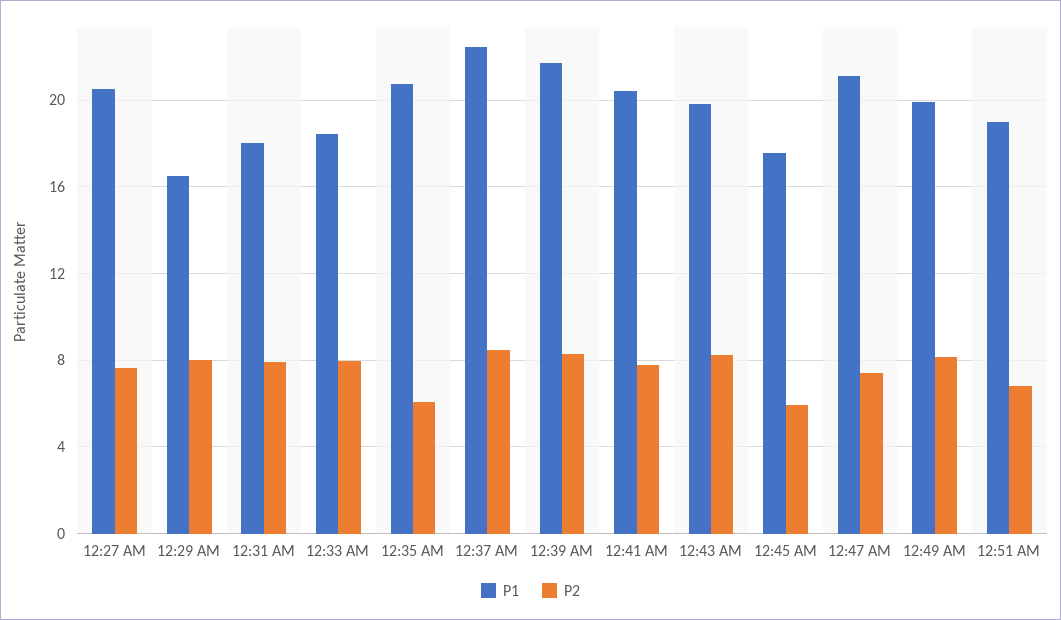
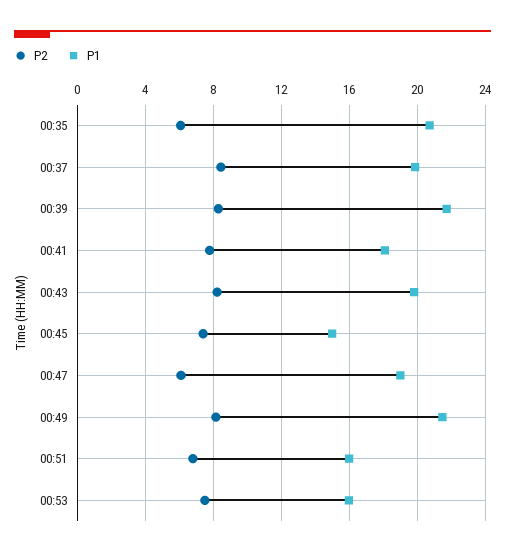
P1, 12:27 AM: 20.5 -> none
P2, 12:27 AM: 7.5 -> none
P1, 12:29 AM: 16.5 -> none
P2, 12:29 AM: 8 -> none
P1, 12:31 AM: 18 -> none
P2, 12:31 AM: 8 -> none
P1, 12:33 AM: 18.5 -> none
P2, 12:33 AM: 8 -> none
P1, 12:37 AM: 22.5 -> 20
P1, 12:41 AM: 20.5 -> 18
P1, 12:45 AM: 17.5 -> 15
P2, 12:45 AM: 6 -> 7.5
P1, 12:47 AM: 21 -> 19
P2, 12:47 AM: 7.5 -> 6
P1, 12:49 AM: 20 -> 21.5
P1, 12:51 AM: 19 -> 16
P2, 00:53: none -> 7.5
P1, 00:53: none -> 16

